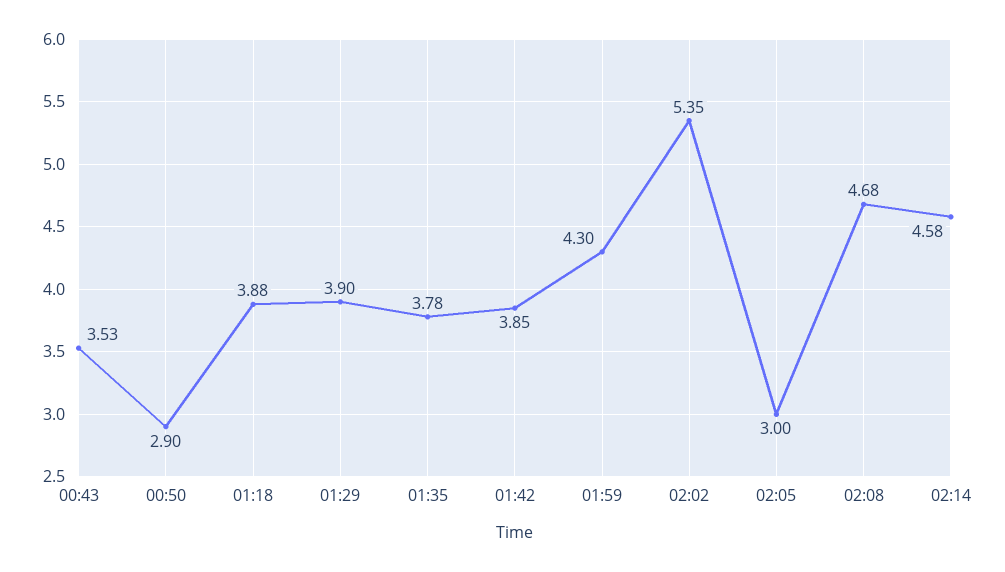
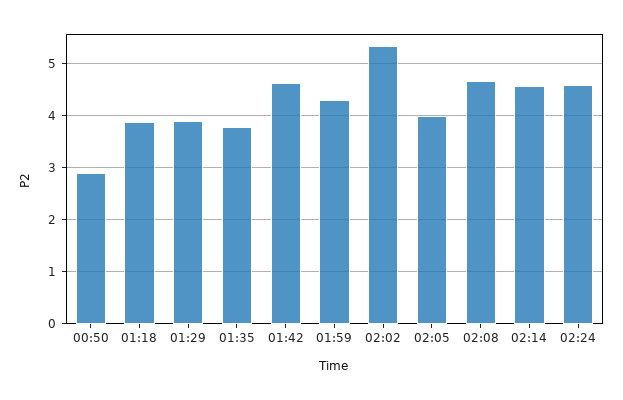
00:43: 3.53 -> none
01:42: 3.85 -> 4.6
02:05: 3 -> 4
02:24: none -> 4.6

